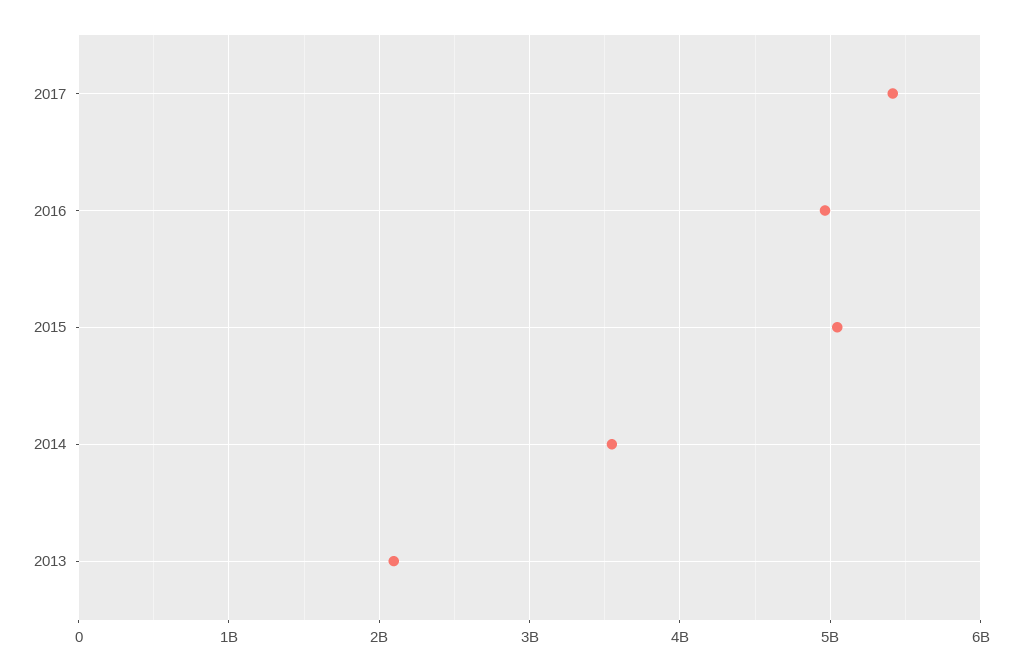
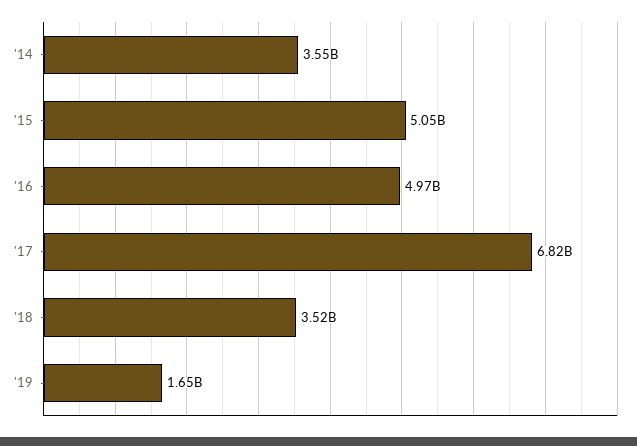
2017: 5400000000 -> 6820000000
2013: 2100000000 -> none
'18: none -> 3520000000
'19: none -> 1650000000

